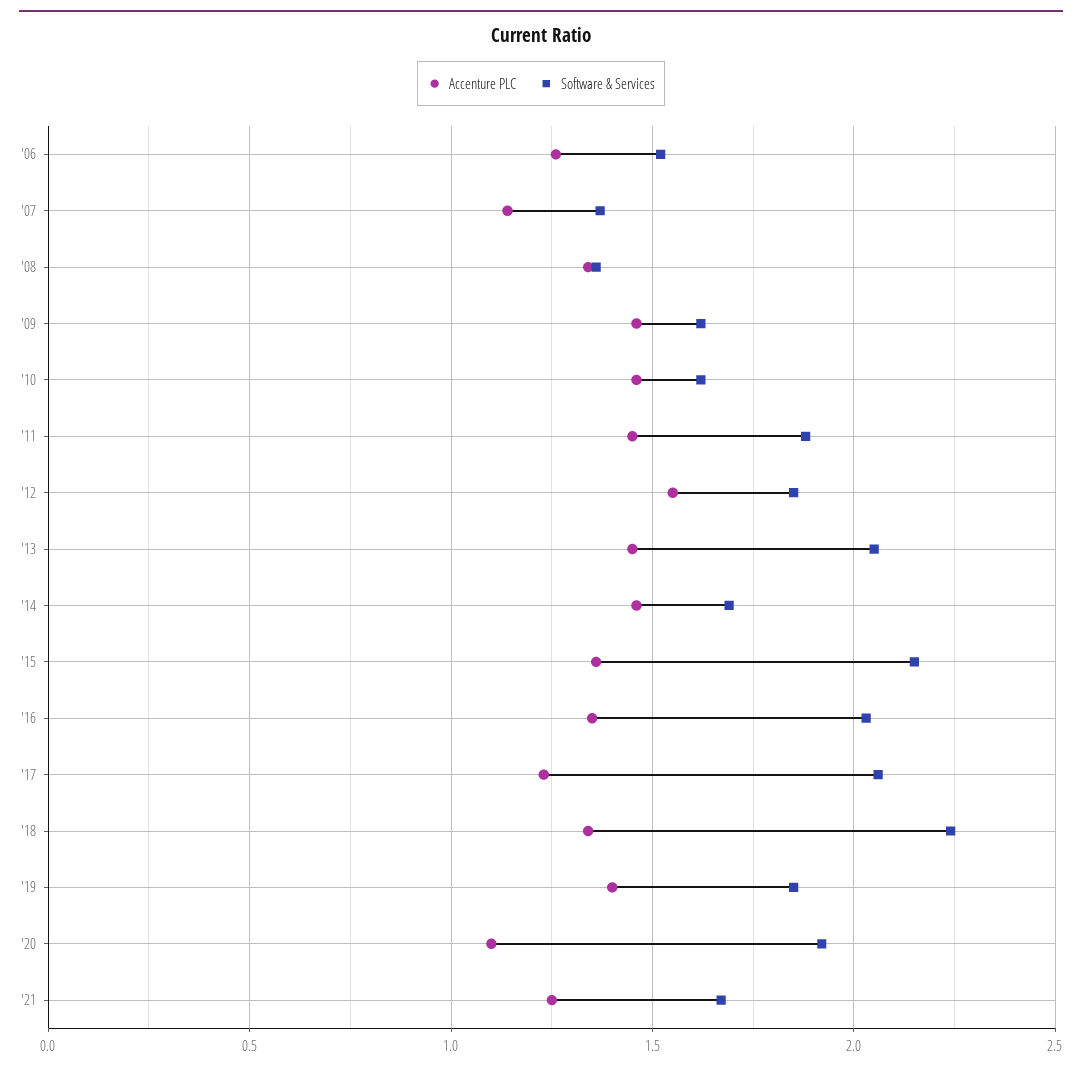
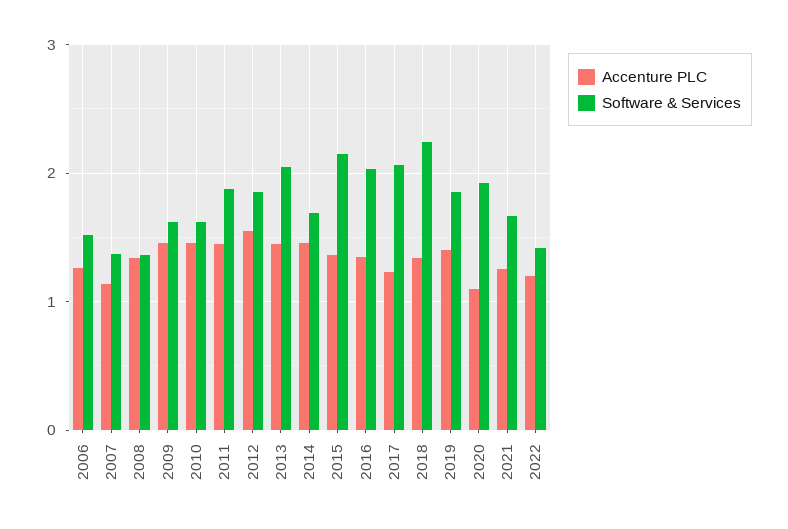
Accenture PLC, 2022: none -> 1.2
Software & Services, 2022: none -> 1.4

